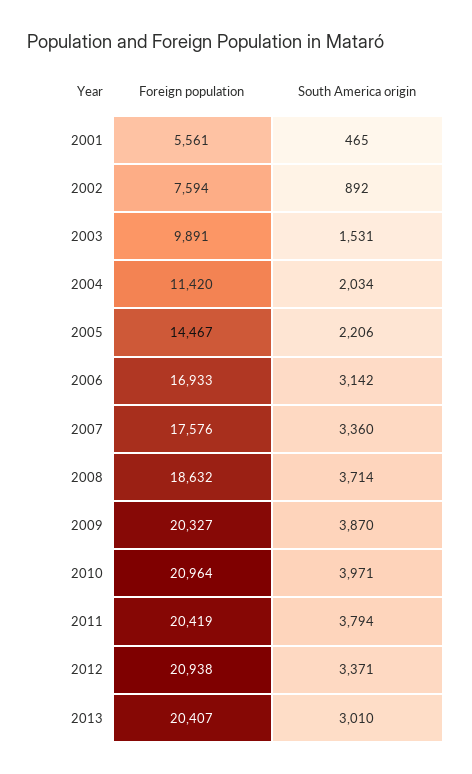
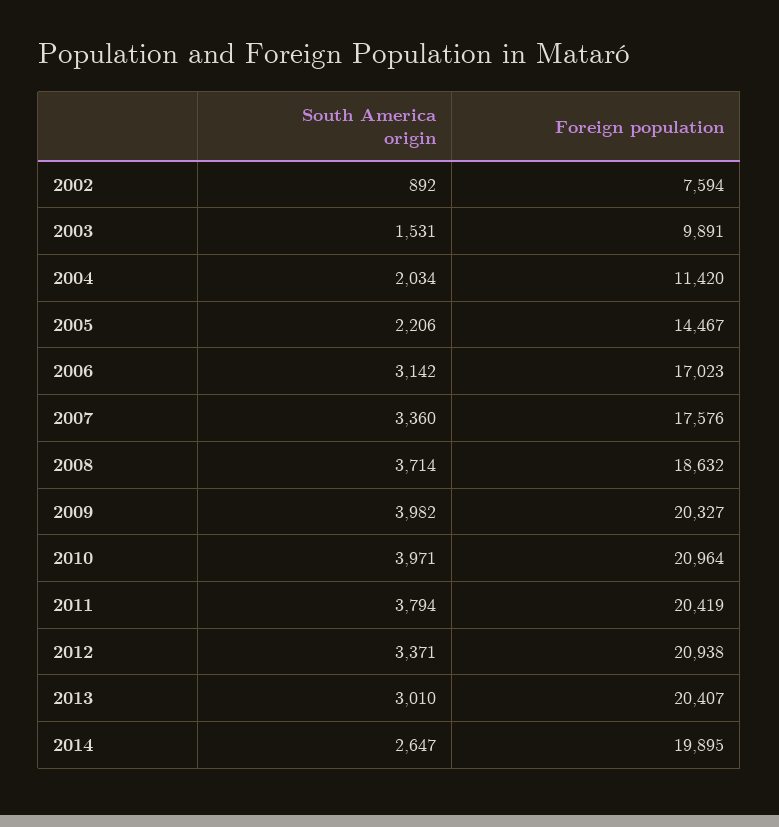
Foreign population, 2001: 5561 -> none
South America origin, 2001: 465 -> none
Foreign population, 2006: 16933 -> 17023
South America origin, 2009: 3870 -> 3982
South America origin, 2014: none -> 2647
Foreign population, 2014: none -> 19895

